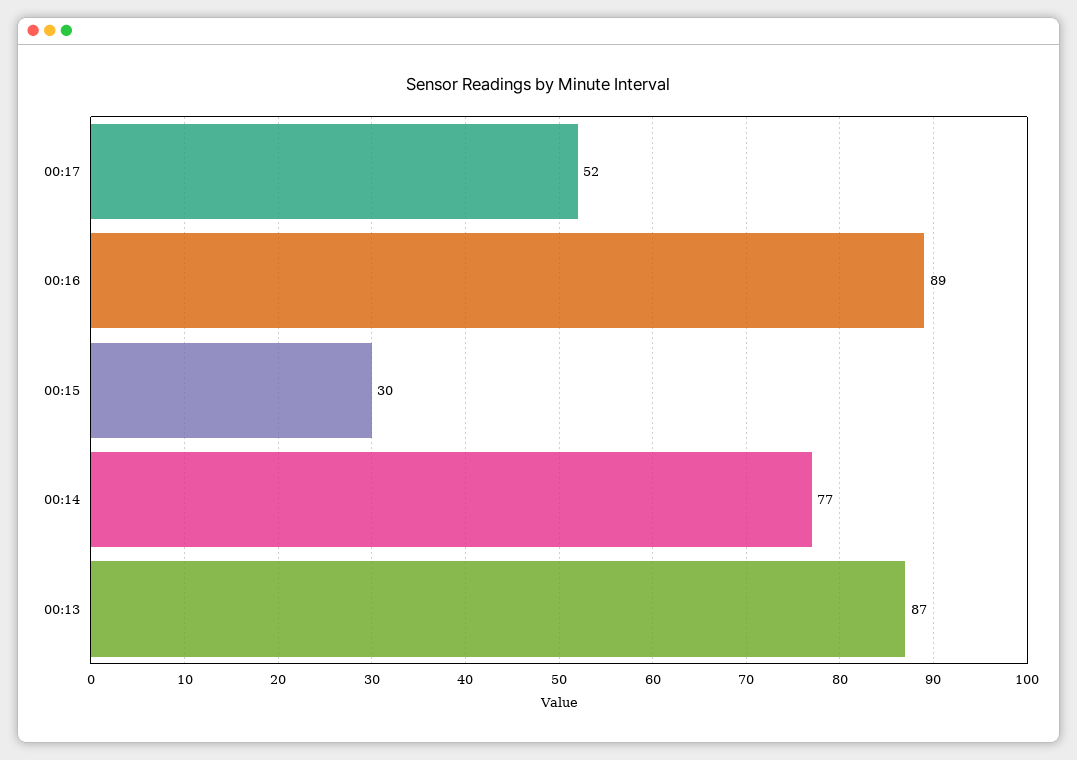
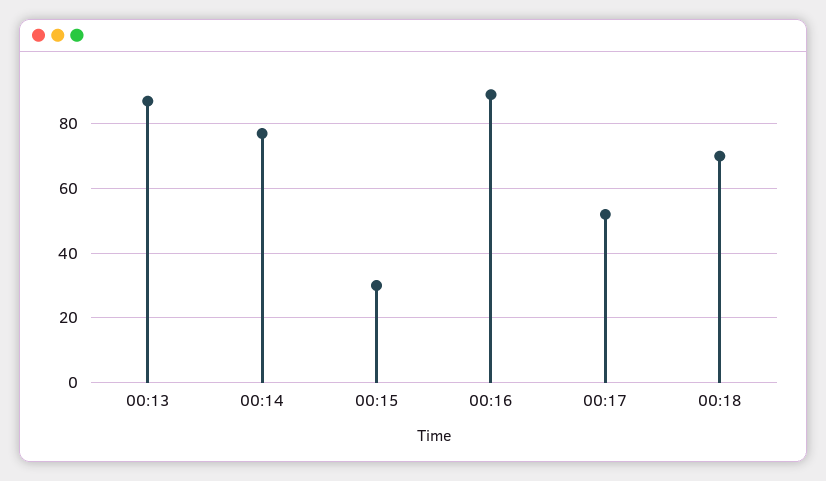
00:18: none -> 70

